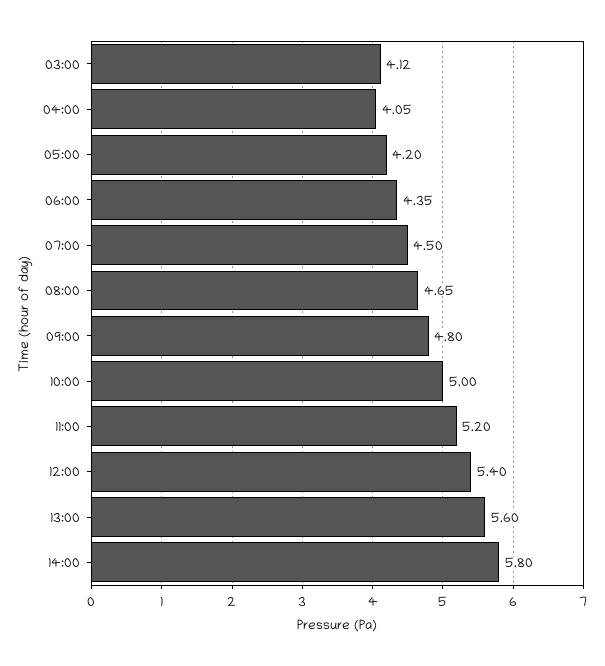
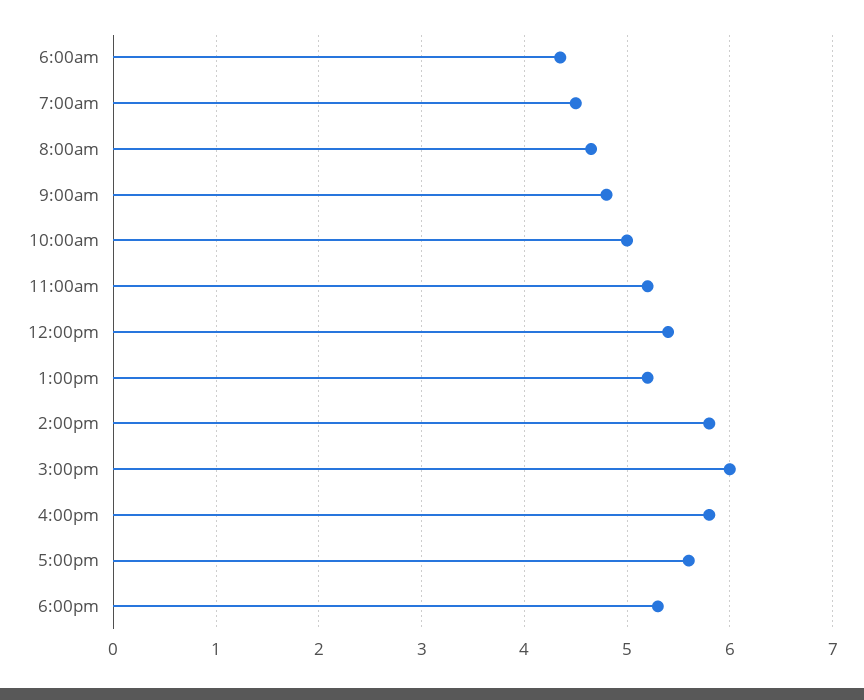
03:00: 4.12 -> none
04:00: 4.05 -> none
05:00: 4.2 -> none
13:00: 5.6 -> 5.2
3:00pm: none -> 6
4:00pm: none -> 5.8
5:00pm: none -> 5.6
6:00pm: none -> 5.3

